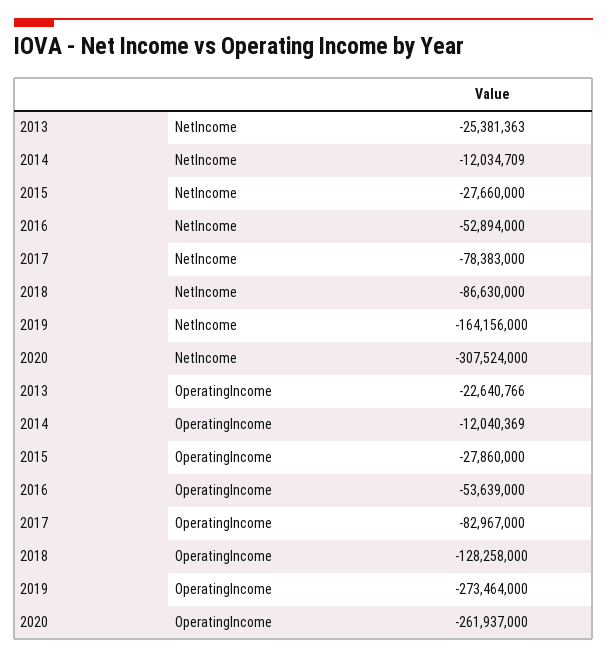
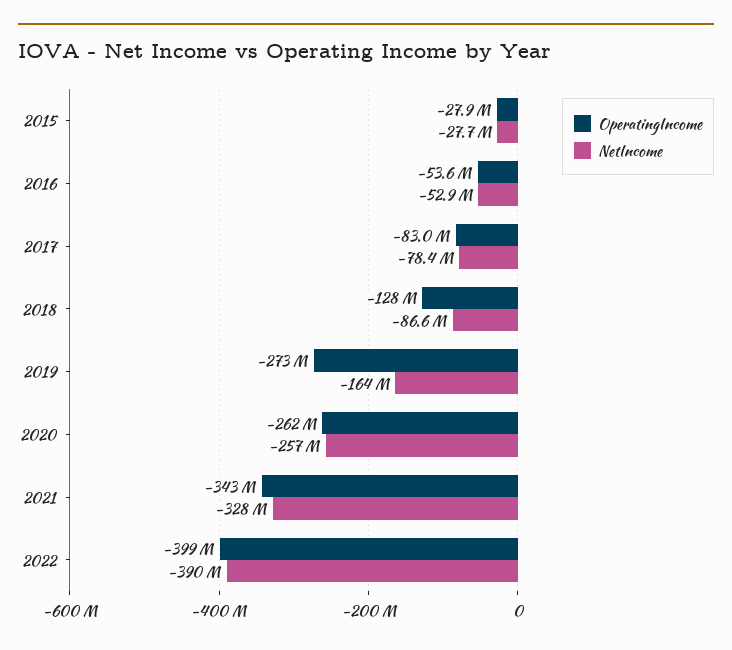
NetIncome, 2013: -25381363 -> none
NetIncome, 2014: -12034709 -> none
NetIncome, 2020: -307524000 -> -257000000
OperatingIncome, 2013: -22640766 -> none
OperatingIncome, 2014: -12040369 -> none
OperatingIncome, 2021: none -> -343000000
NetIncome, 2021: none -> -328000000
OperatingIncome, 2022: none -> -399000000
NetIncome, 2022: none -> -390000000

